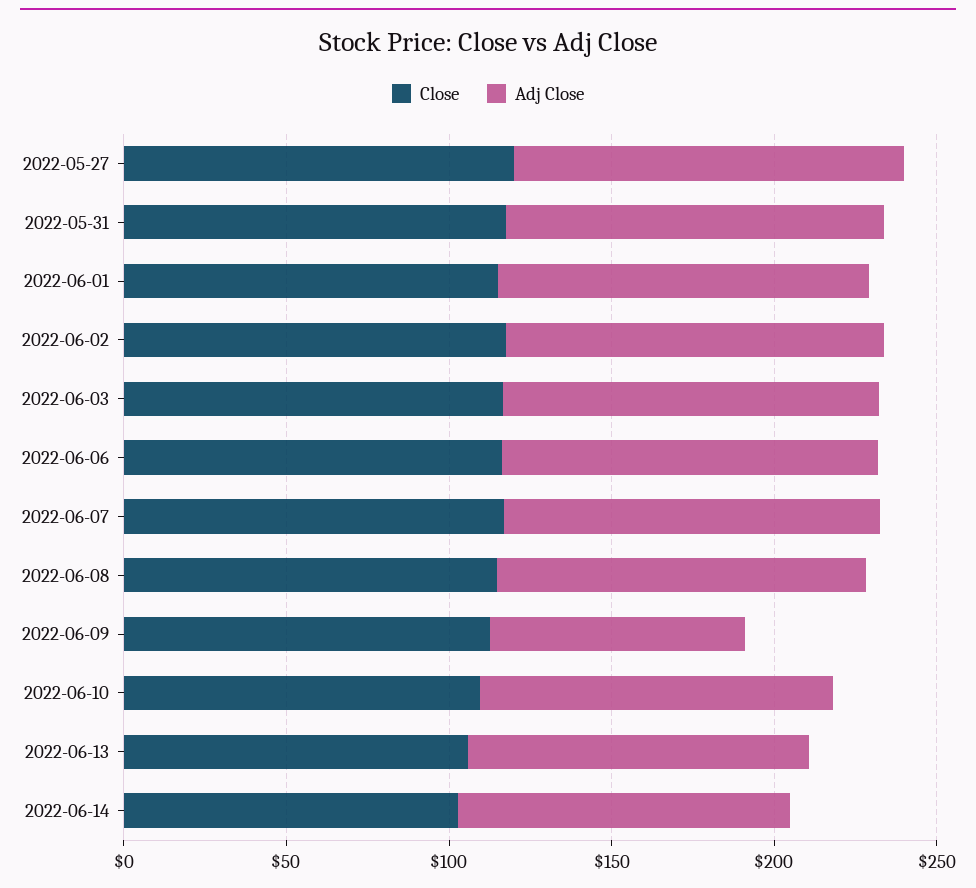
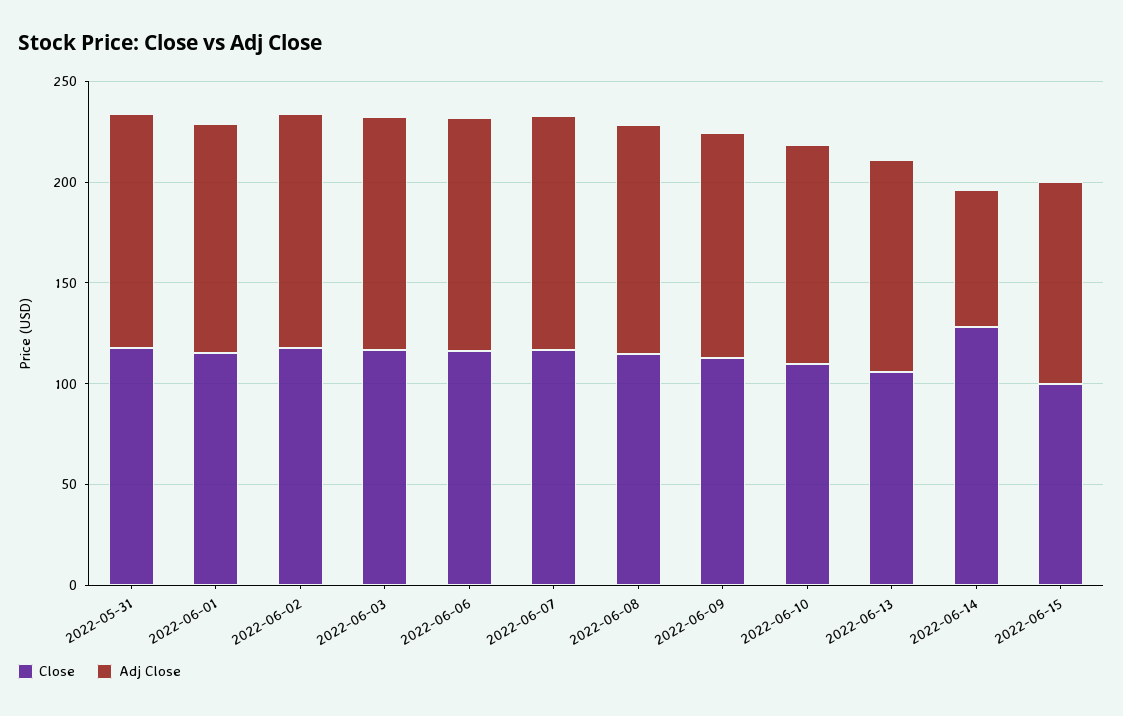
Close, 2022-05-27: 120 -> none
Adj Close, 2022-05-27: 120 -> none
Adj Close, 2022-06-09: 80 -> 110
Close, 2022-06-14: 100 -> 130
Adj Close, 2022-06-14: 100 -> 70
Close, 2022-06-15: none -> 100
Adj Close, 2022-06-15: none -> 100

